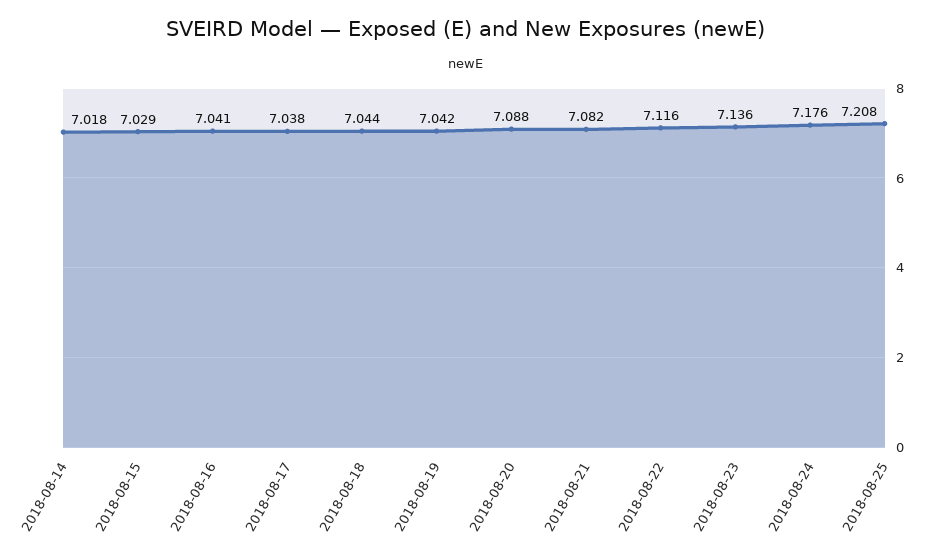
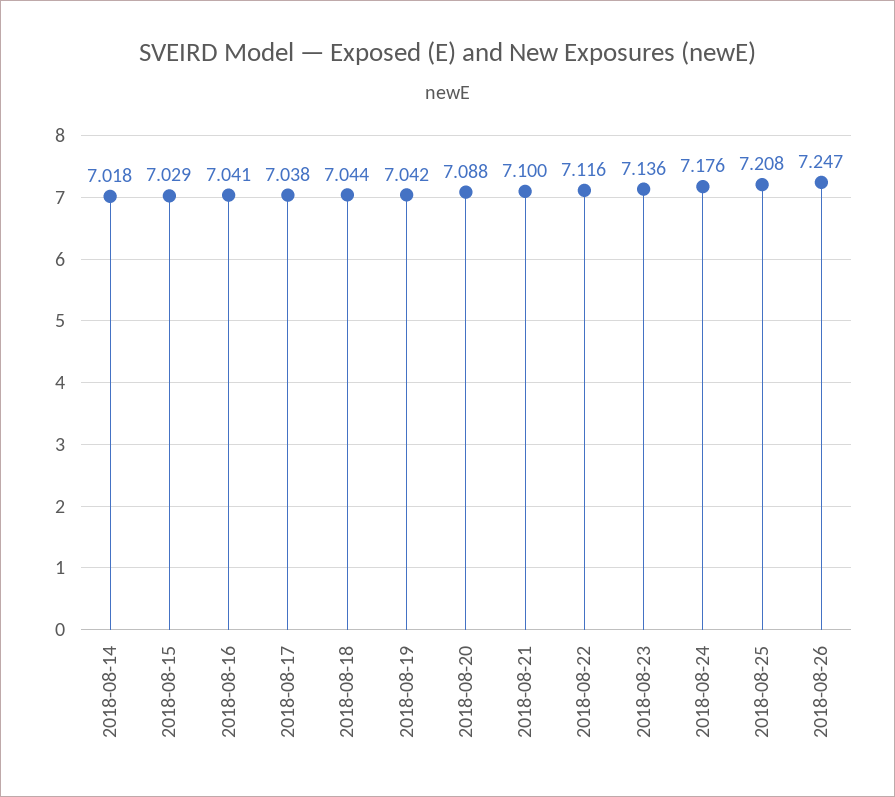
2018-08-21: 7.082 -> 7.1
2018-08-26: none -> 7.247

